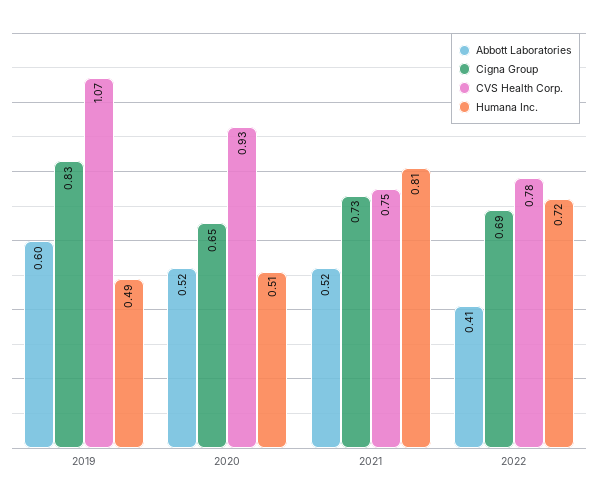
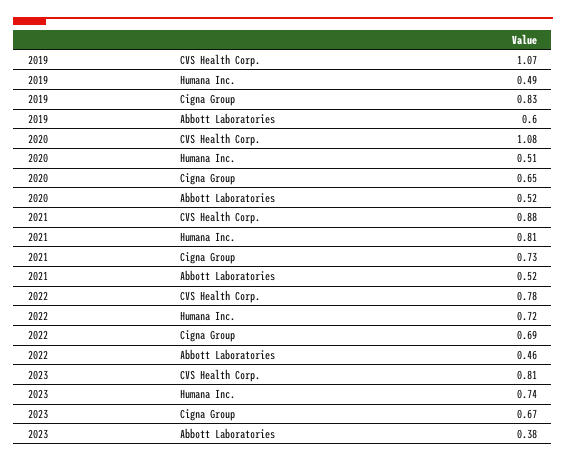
CVS Health Corp., 2020: 0.93 -> 1.08
CVS Health Corp., 2021: 0.75 -> 0.88
Abbott Laboratories, 2022: 0.41 -> 0.46
CVS Health Corp., 2023: none -> 0.81
Humana Inc., 2023: none -> 0.74
Cigna Group, 2023: none -> 0.67
Abbott Laboratories, 2023: none -> 0.38

